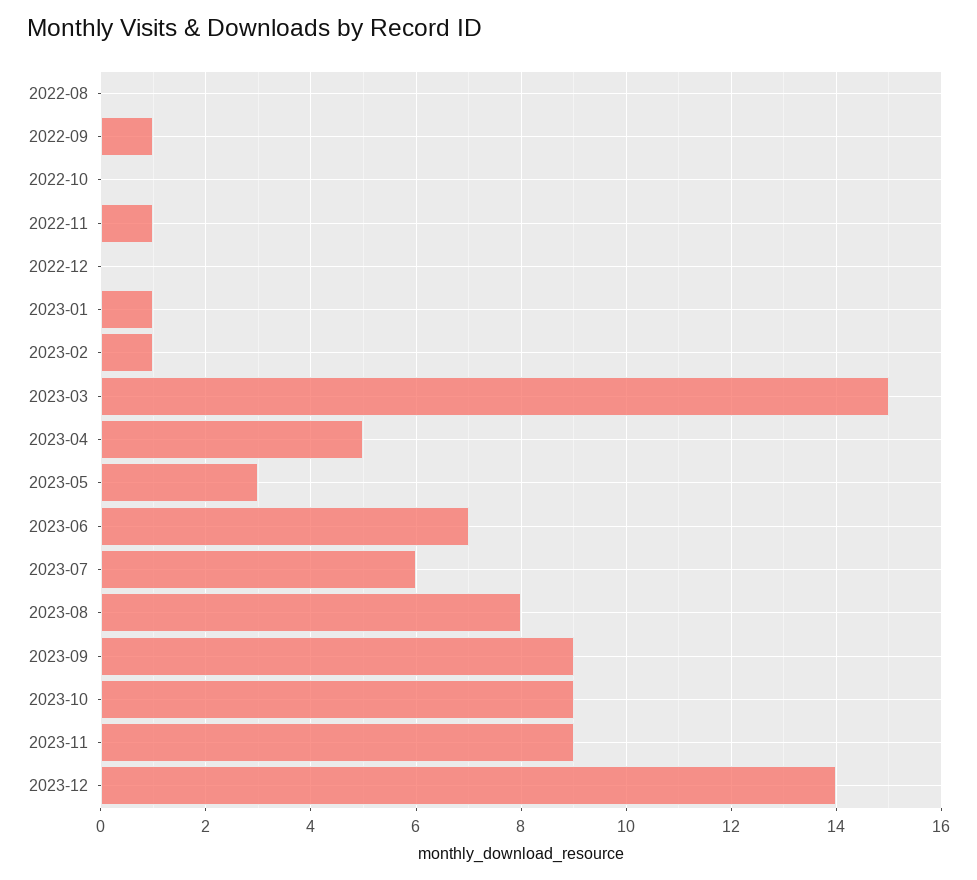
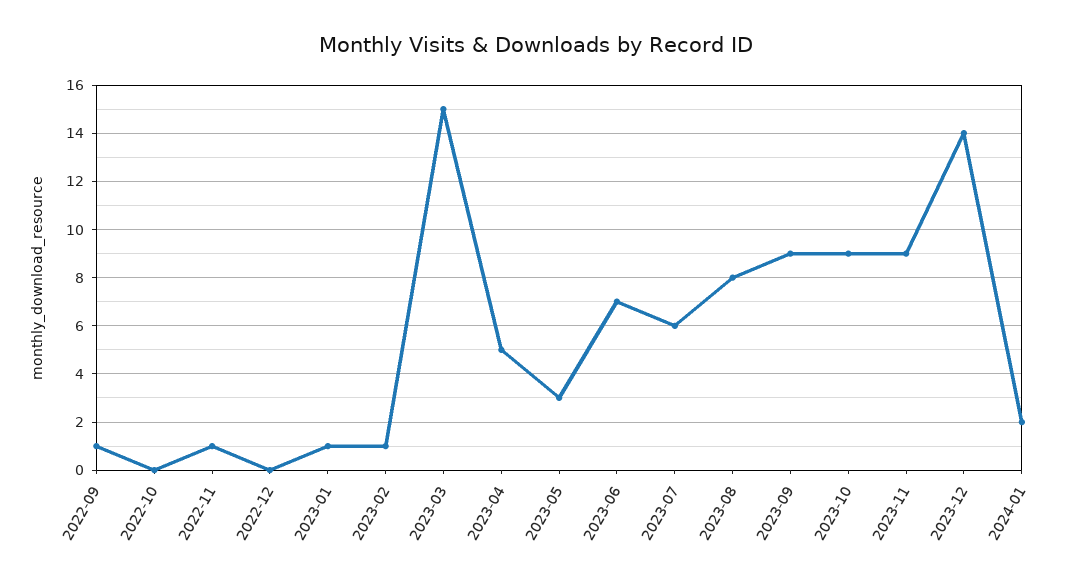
2022-08: 0 -> none
2024-01: none -> 2

